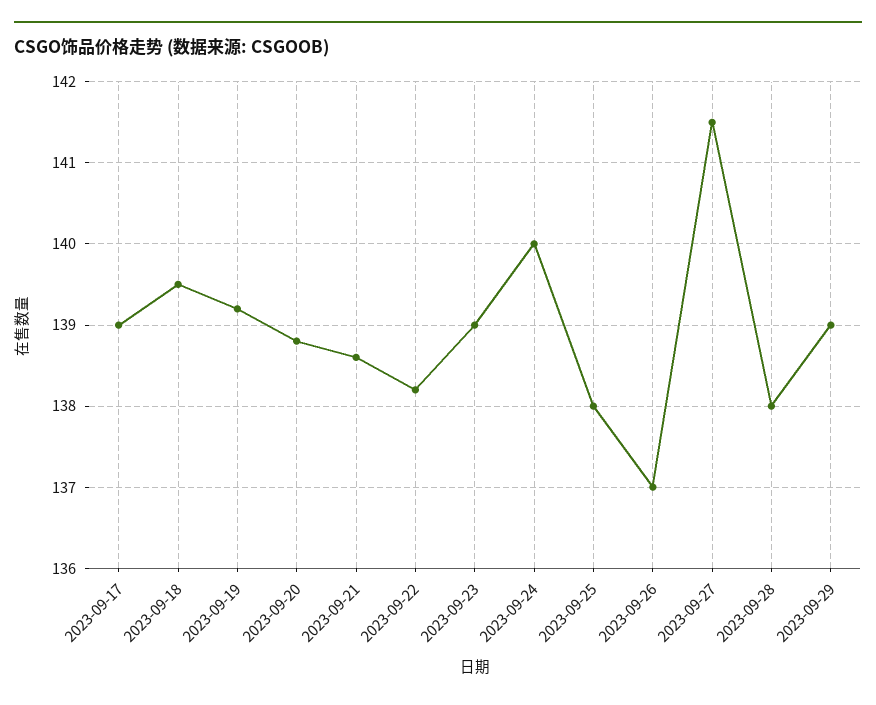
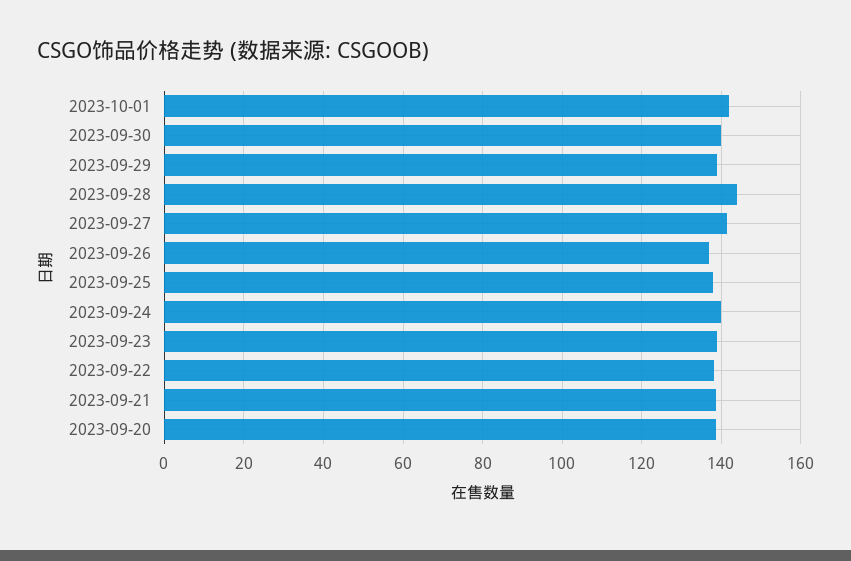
2023-09-17: 139 -> none
2023-09-18: 139.5 -> none
2023-09-19: 139.2 -> none
2023-09-28: 138 -> 144
2023-10-01: none -> 142
2023-09-30: none -> 140

